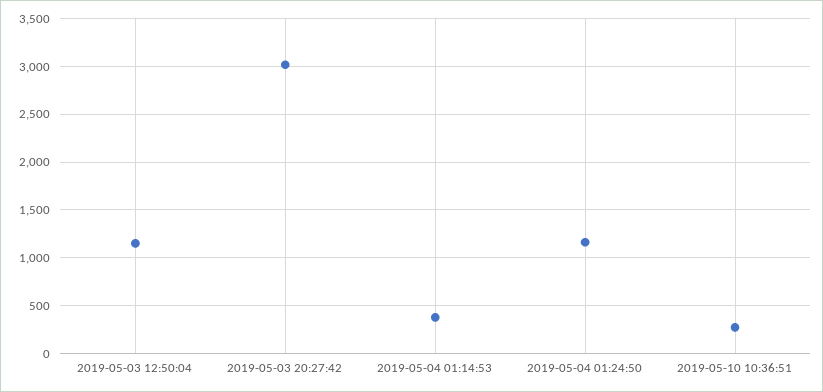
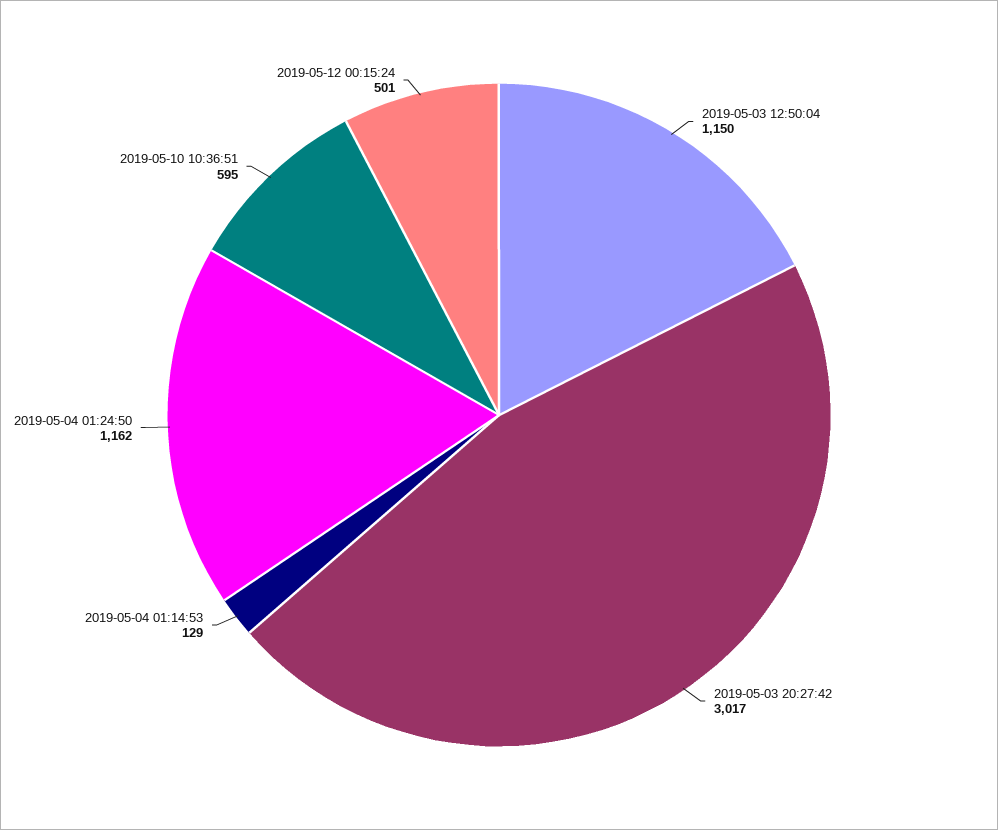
2019-05-04 01:14:53: 400 -> 129
2019-05-10 10:36:51: 300 -> 595
2019-05-12 00:15:24: none -> 501

